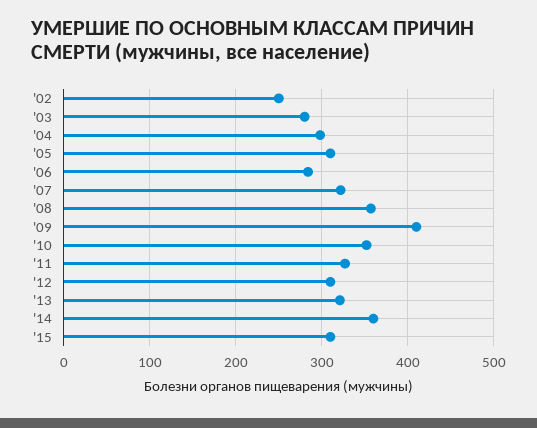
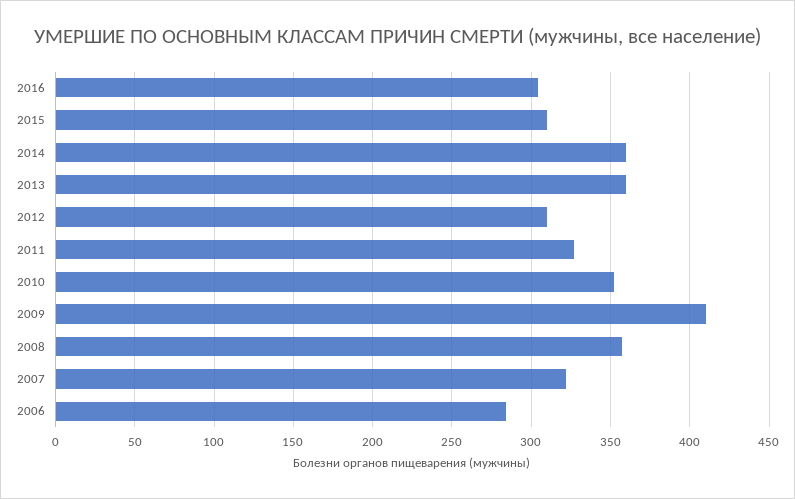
'02: 250 -> none
'03: 280 -> none
'04: 300 -> none
'05: 310 -> none
'13: 320 -> 360
2016: none -> 305

